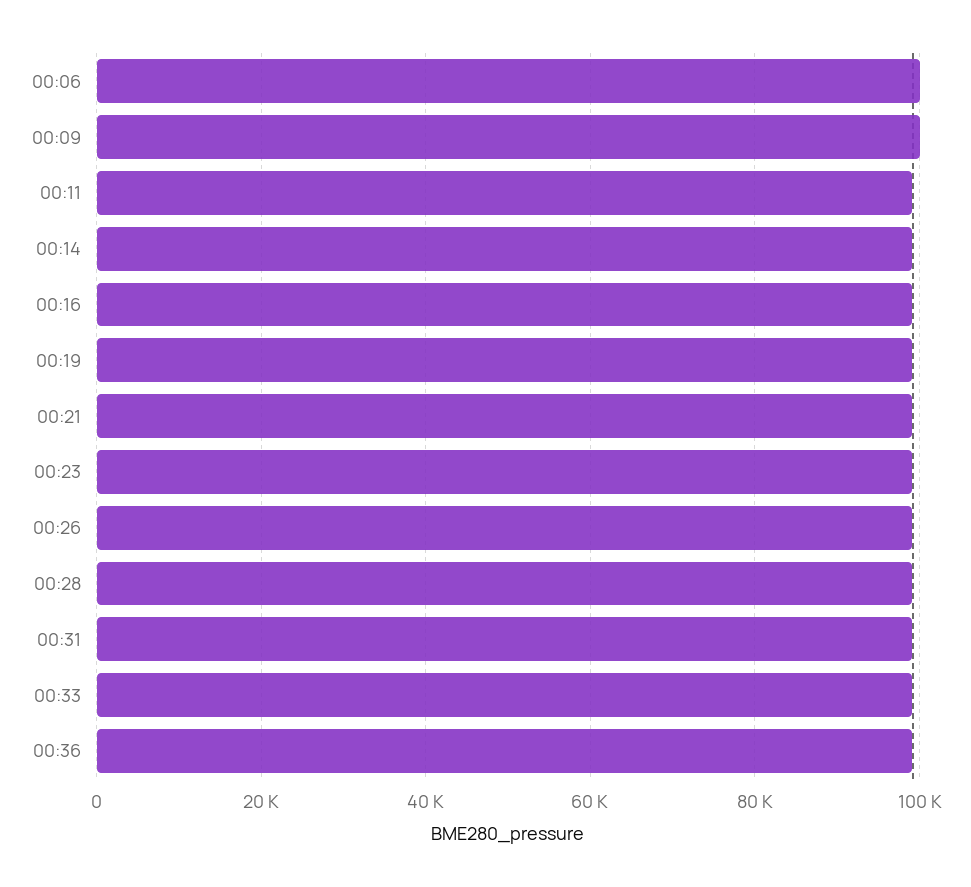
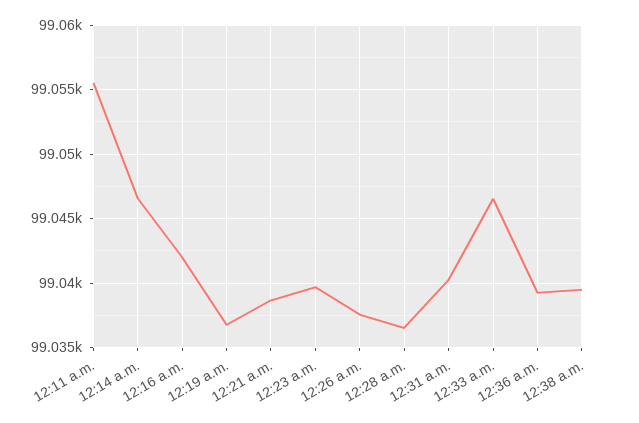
00:06: 100000 -> none
00:09: 100000 -> none
12:38 a.m.: none -> 99039.5

